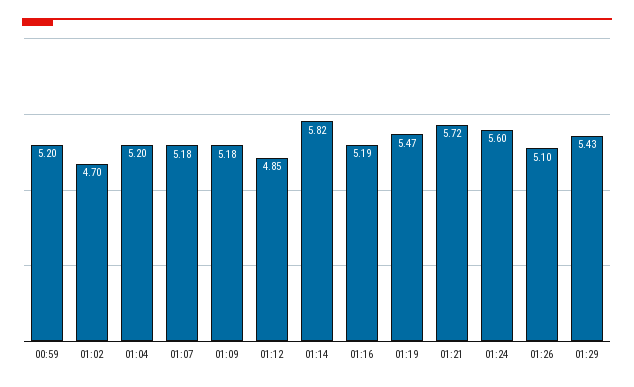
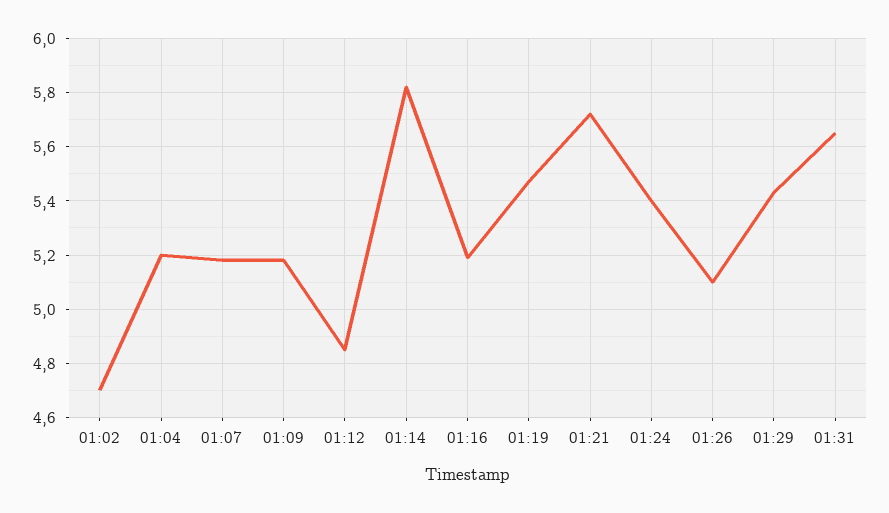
00:59: 5.2 -> none
01:24: 5.6 -> 5.4
01:31: none -> 5.65

